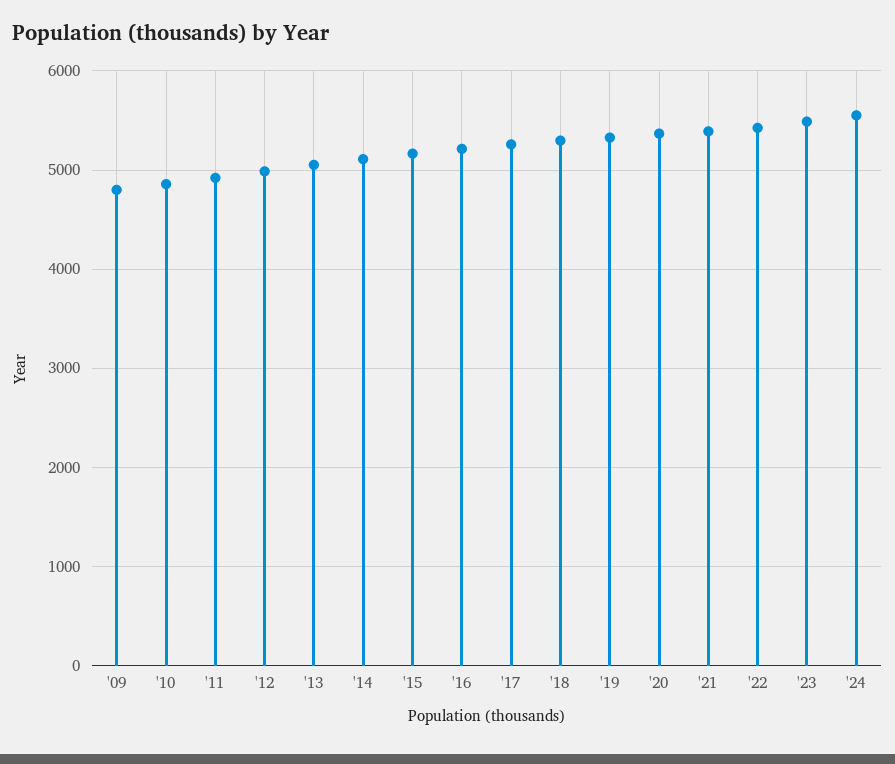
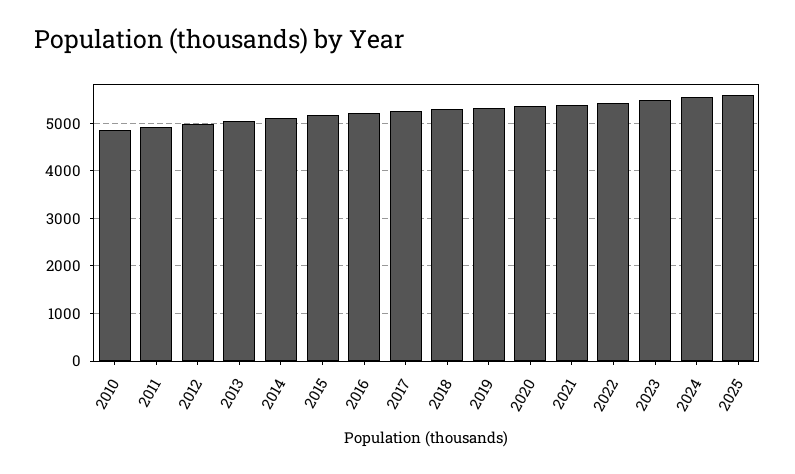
'09: 4800 -> none
2025: none -> 5600

